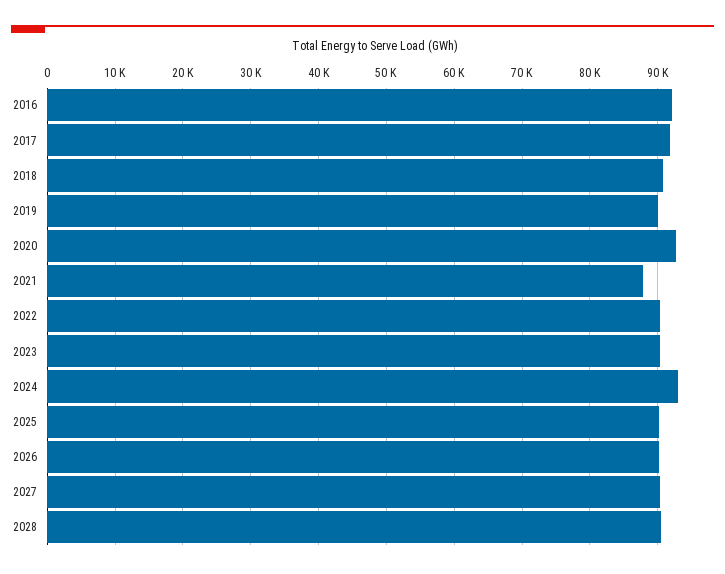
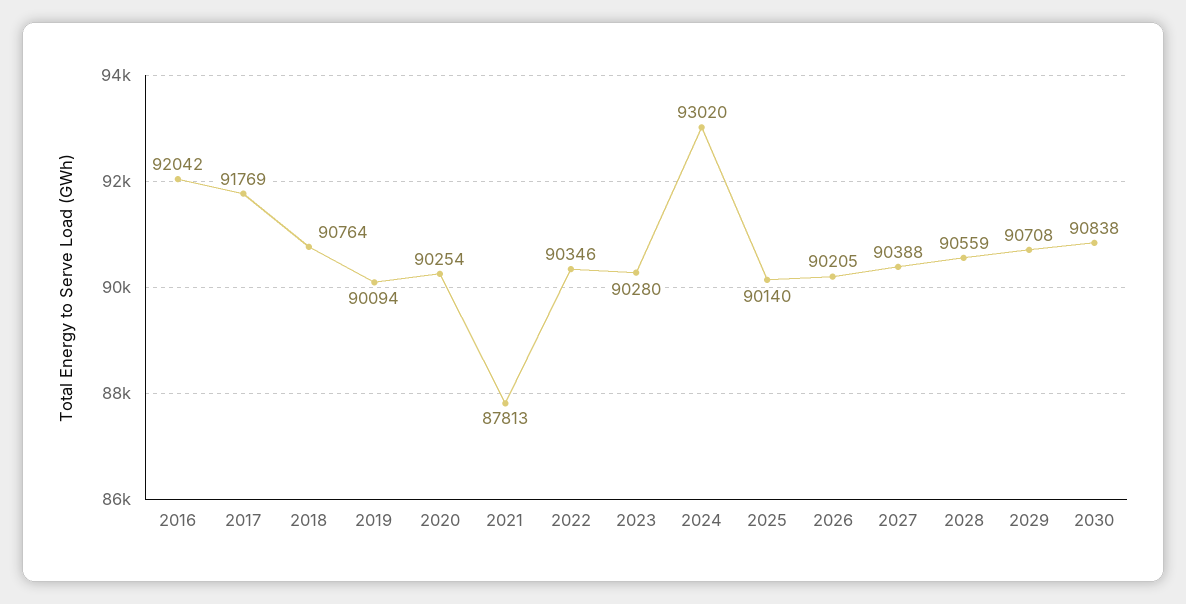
2020: 93000 -> 90254
2029: none -> 90708
2030: none -> 90838

